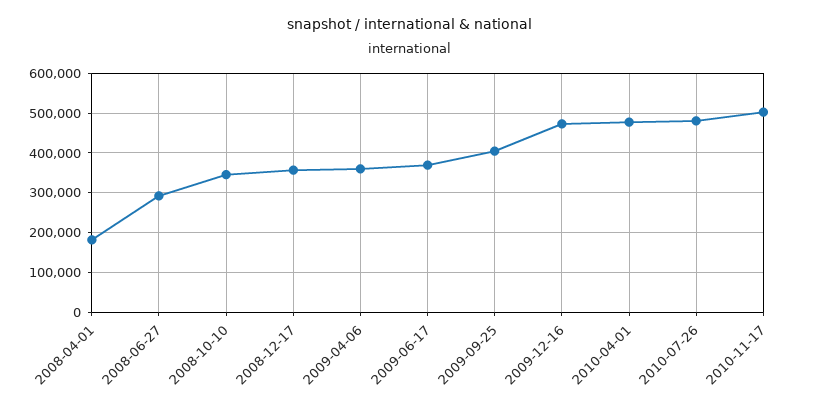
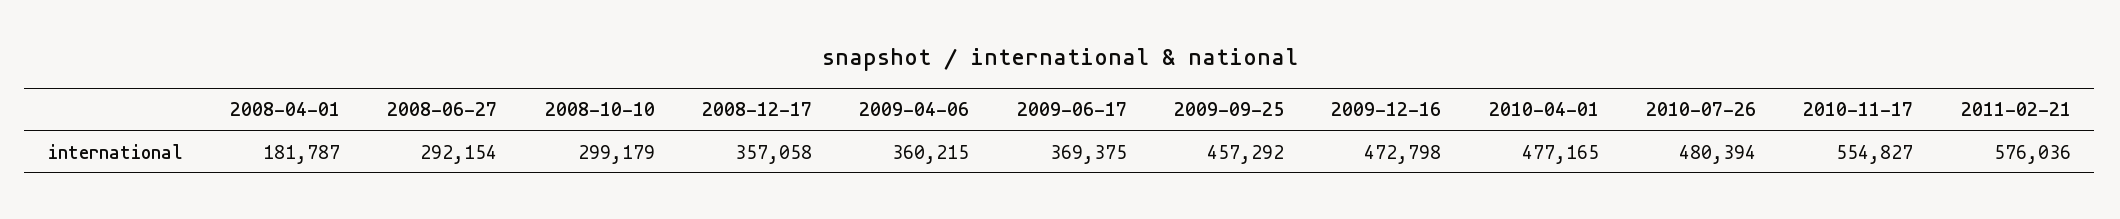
2008-10-10: 340000 -> 299179
2009-09-25: 400000 -> 457292
2010-11-17: 500000 -> 554827
2011-02-21: none -> 576036

